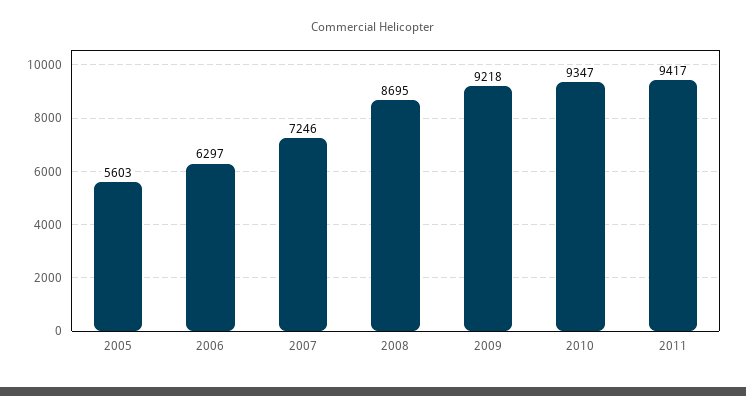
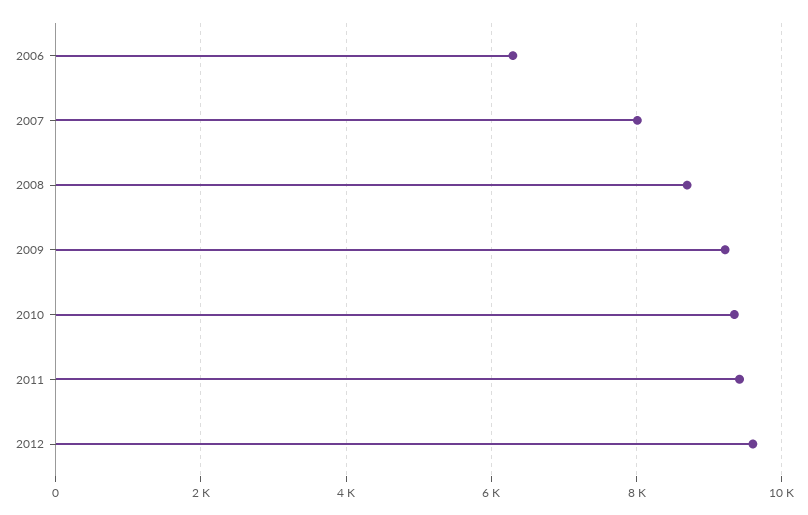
2005: 5603 -> none
2007: 7246 -> 8000
2012: none -> 9600

